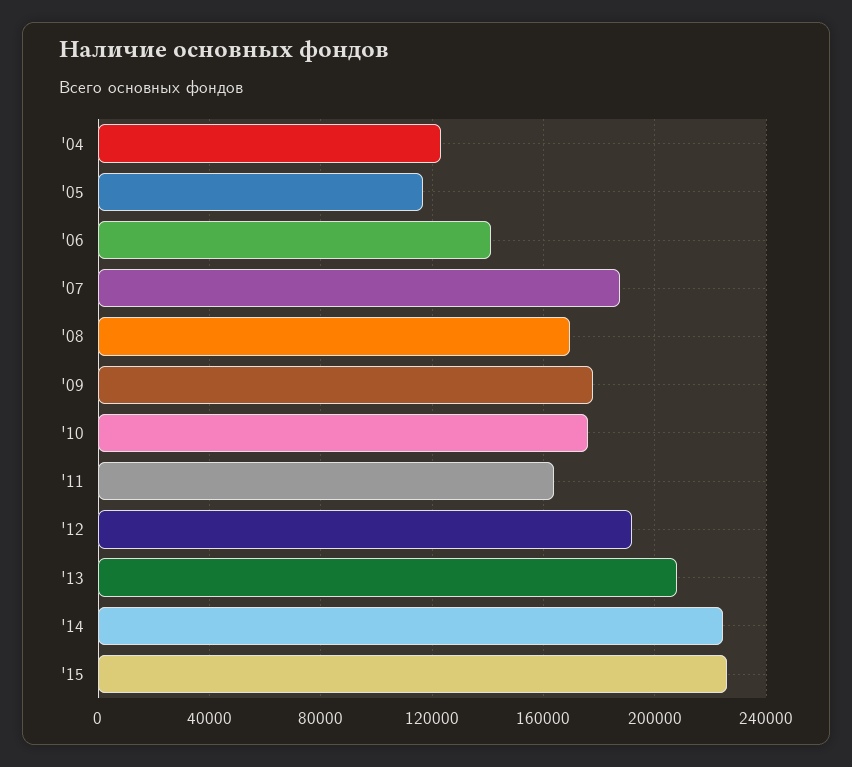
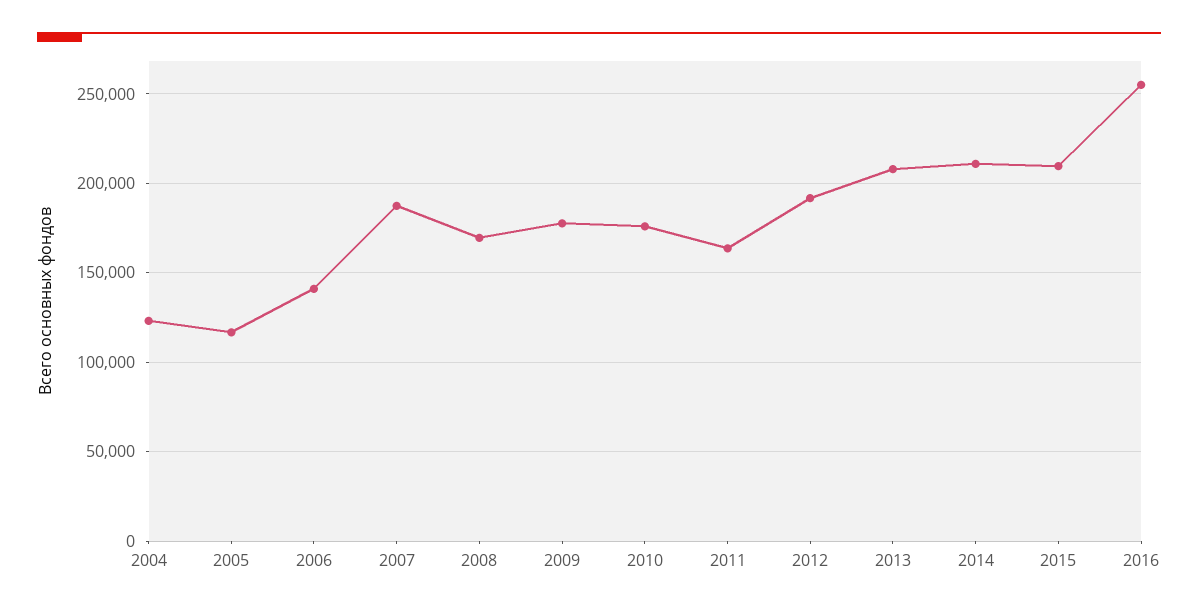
'14: 225000 -> 210000
'15: 225000 -> 210000
2016: none -> 255000

